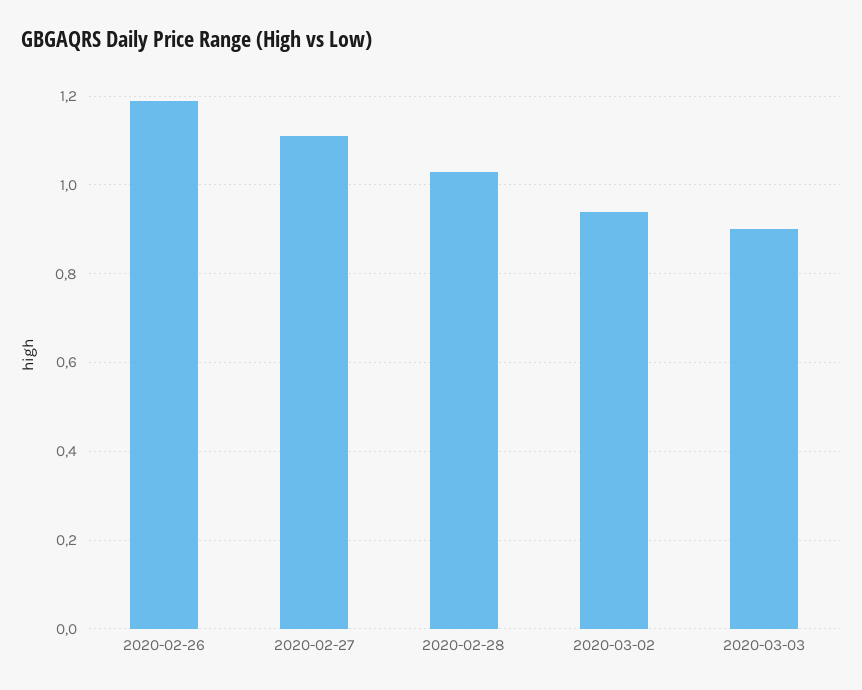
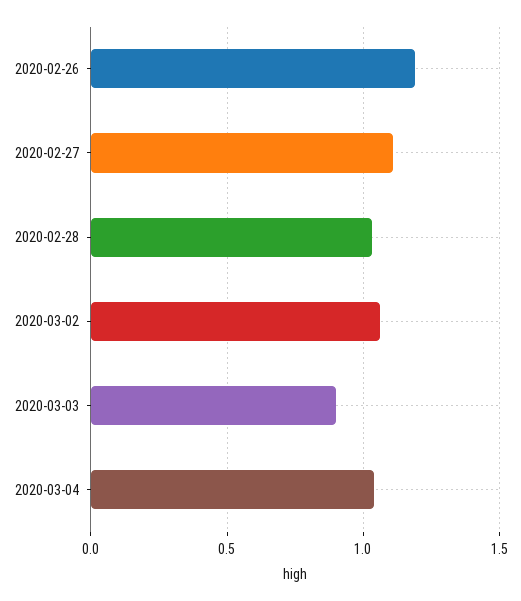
2020-03-02: 0.95 -> 1.05
2020-03-04: none -> 1.05

